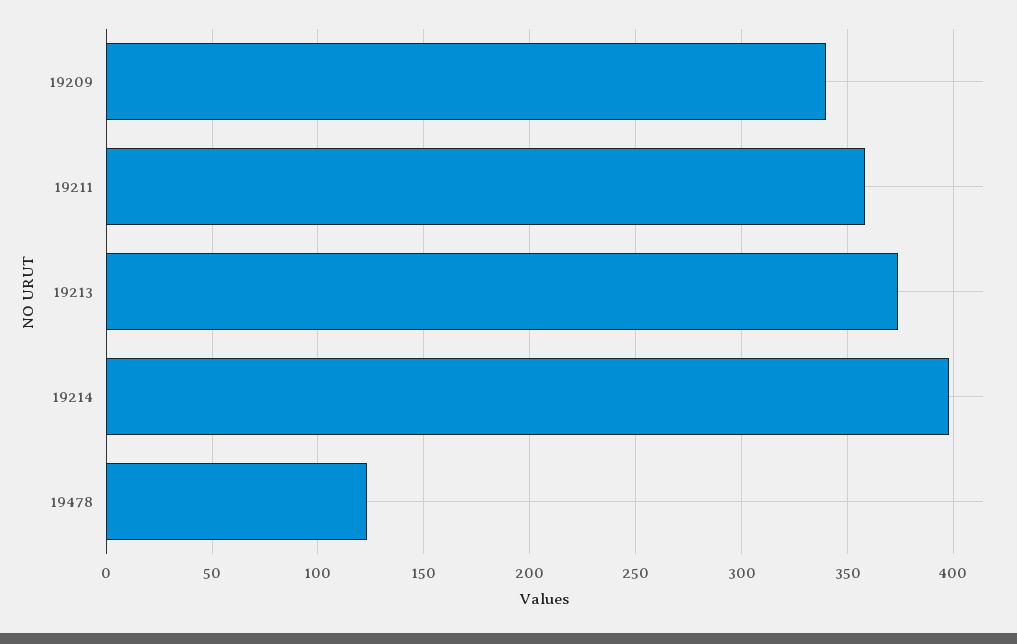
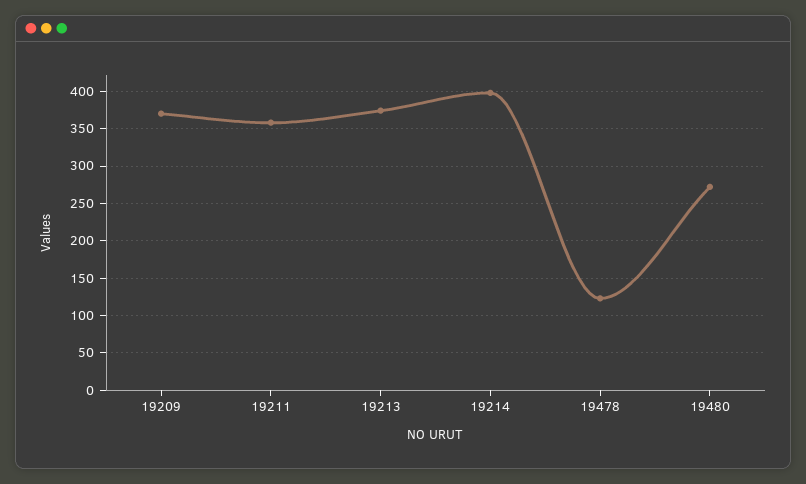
19209: 340 -> 370
19480: none -> 270

